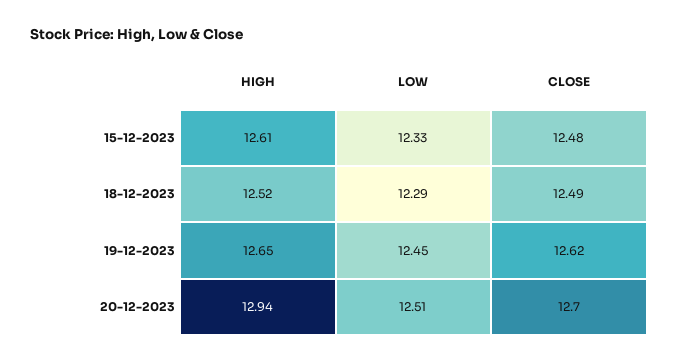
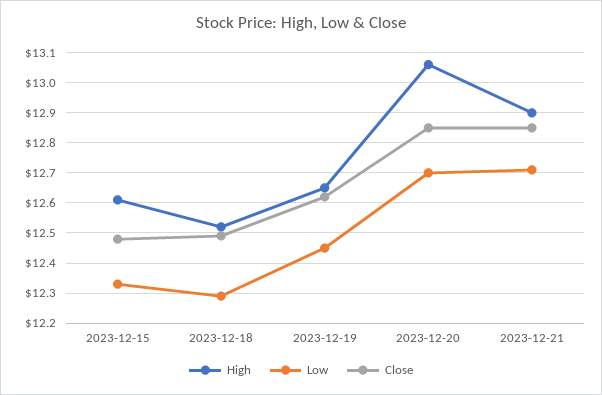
HIGH, 20-12-2023: 12.94 -> 13.05
LOW, 20-12-2023: 12.51 -> 12.7
CLOSE, 20-12-2023: 12.7 -> 12.85
HIGH, 2023-12-21: none -> 12.9
LOW, 2023-12-21: none -> 12.7
CLOSE, 2023-12-21: none -> 12.85

